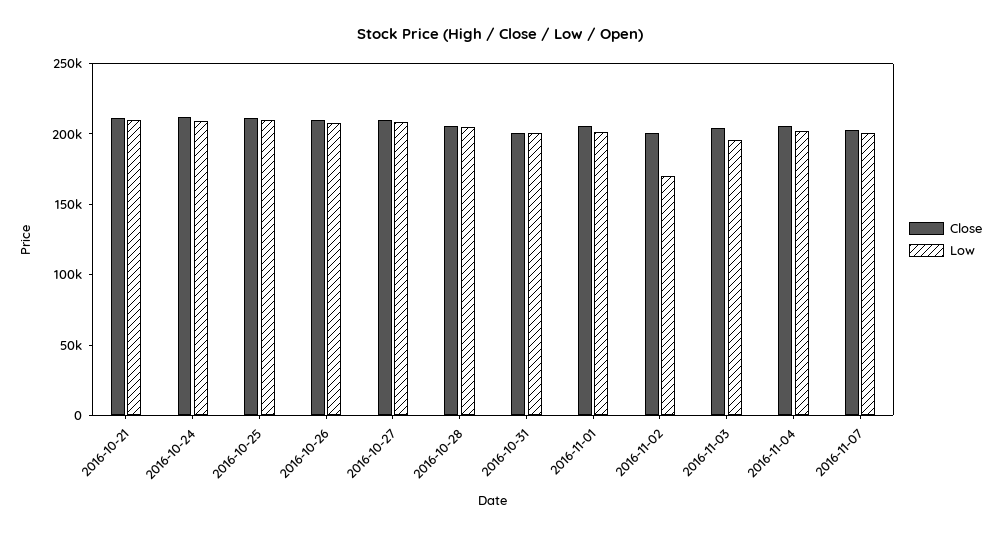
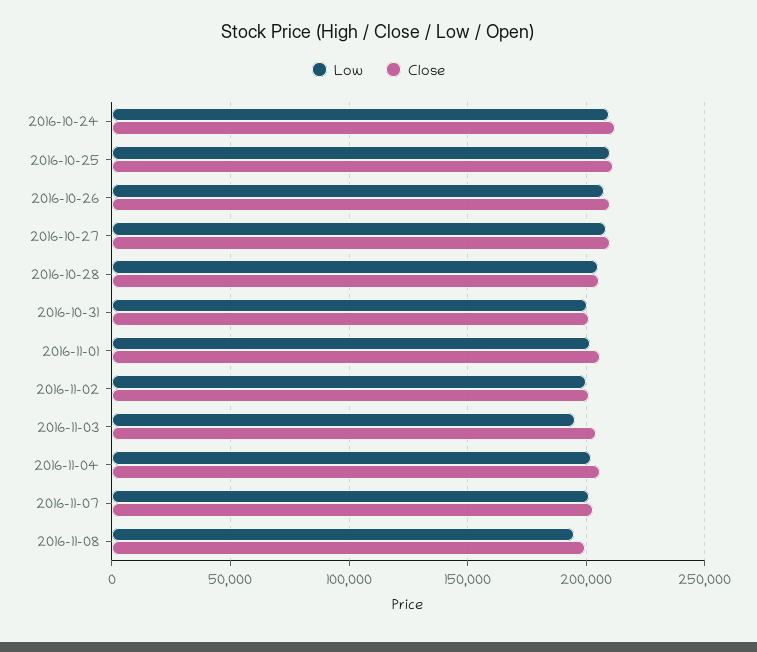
Close, 2016-10-21: 210000 -> none
Low, 2016-10-21: 210000 -> none
Low, 2016-11-02: 170000 -> 200000
Low, 2016-11-08: none -> 195000
Close, 2016-11-08: none -> 200000

